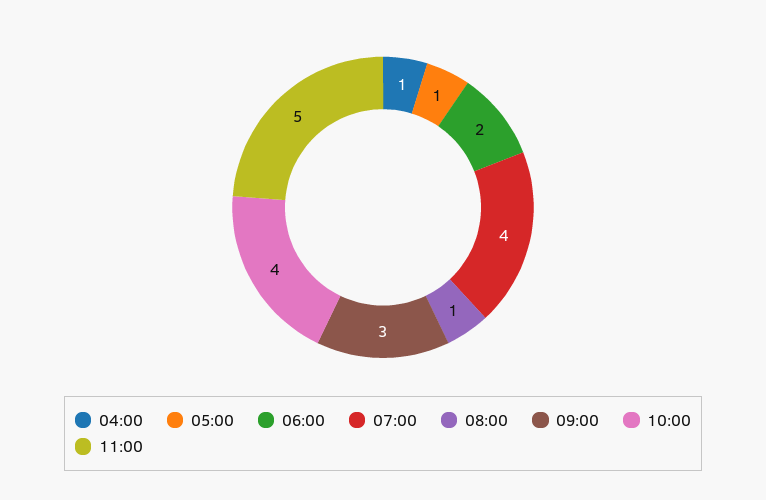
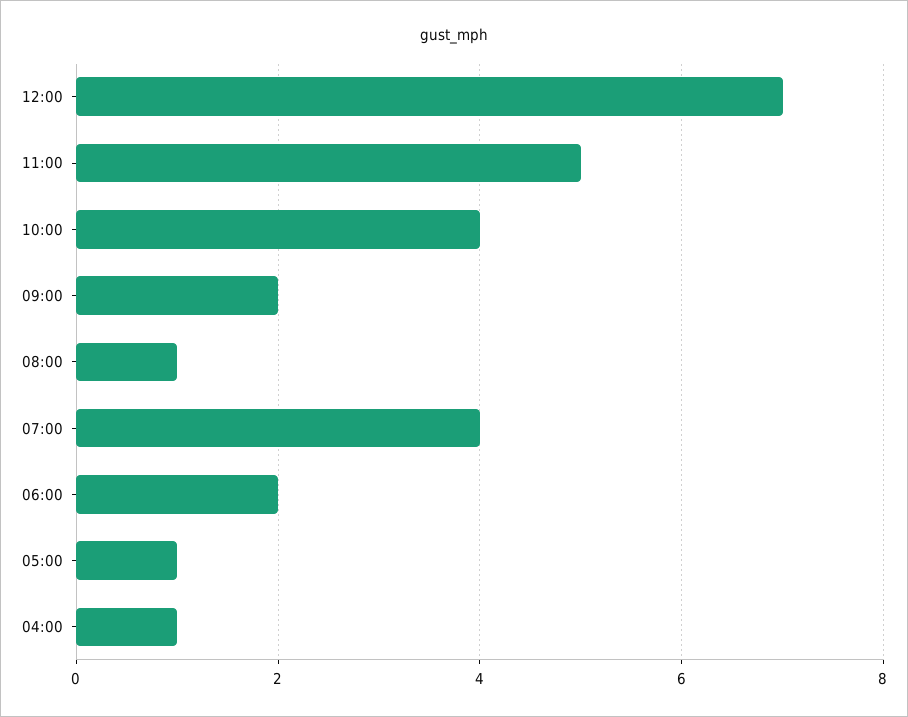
09:00: 3 -> 2
12:00: none -> 7

